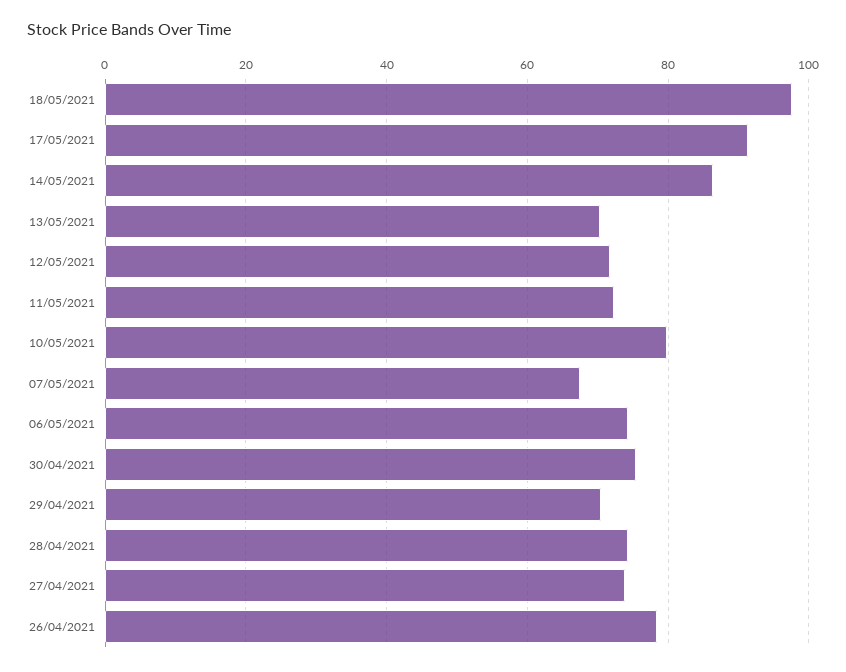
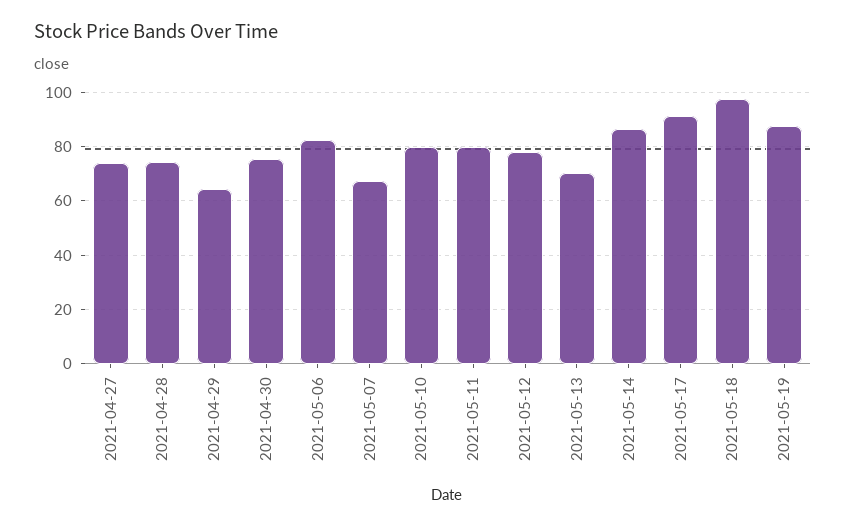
12/05/2021: 72 -> 77.5
11/05/2021: 72 -> 80
06/05/2021: 74 -> 82.5
29/04/2021: 70 -> 65
26/04/2021: 78 -> none
2021-05-19: none -> 87.5

